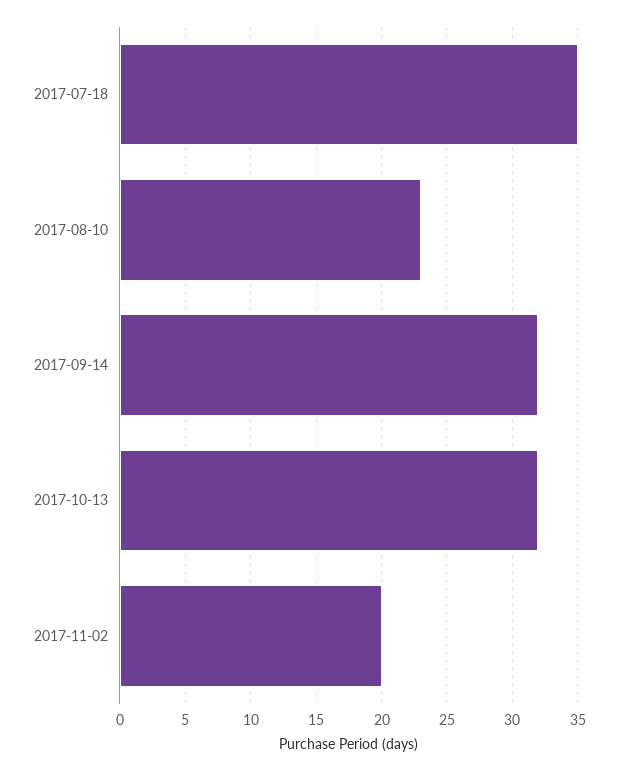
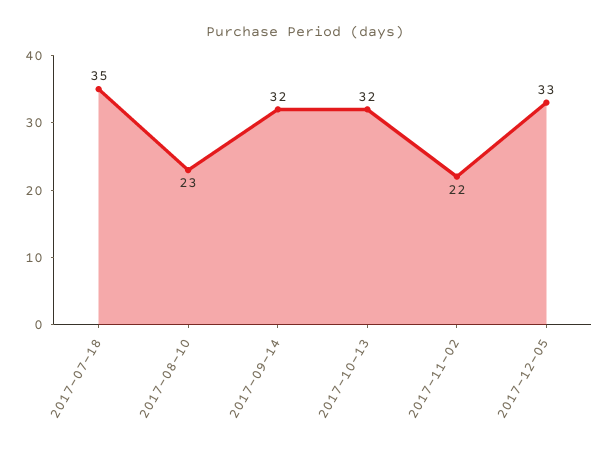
2017-11-02: 20 -> 22
2017-12-05: none -> 33

